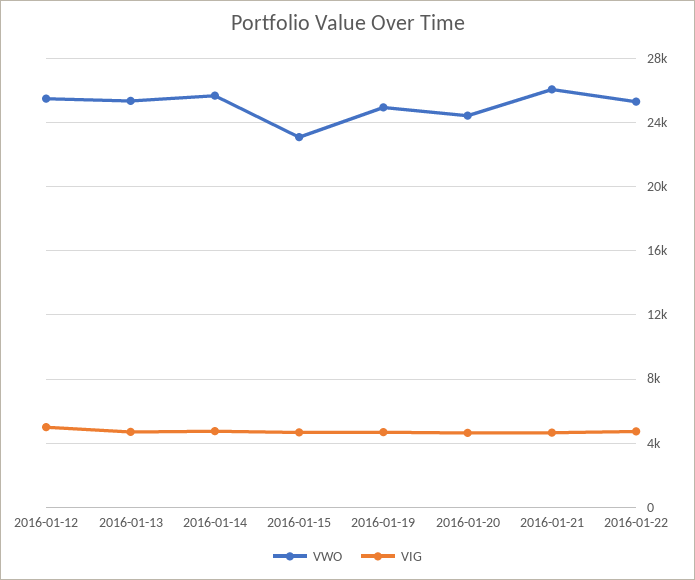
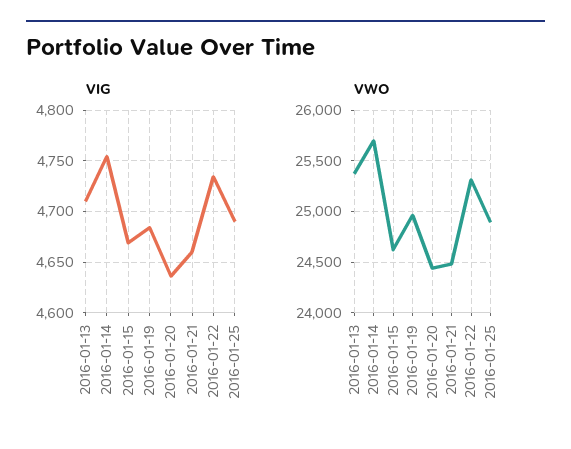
VWO, 2016-01-12: 25500 -> none
VIG, 2016-01-12: 5000 -> none
VWO, 2016-01-15: 23000 -> 24600
VWO, 2016-01-21: 26000 -> 24500
VIG, 2016-01-25: none -> 4690
VWO, 2016-01-25: none -> 24900

